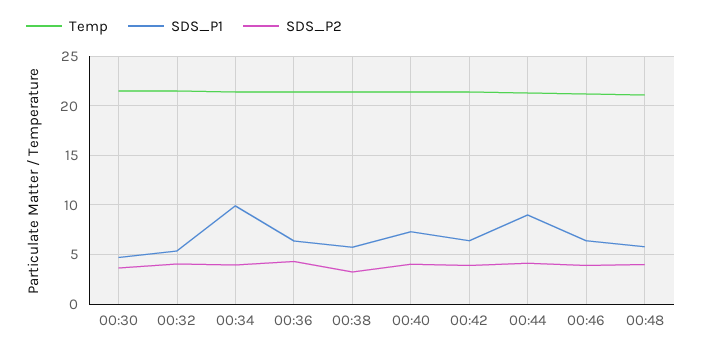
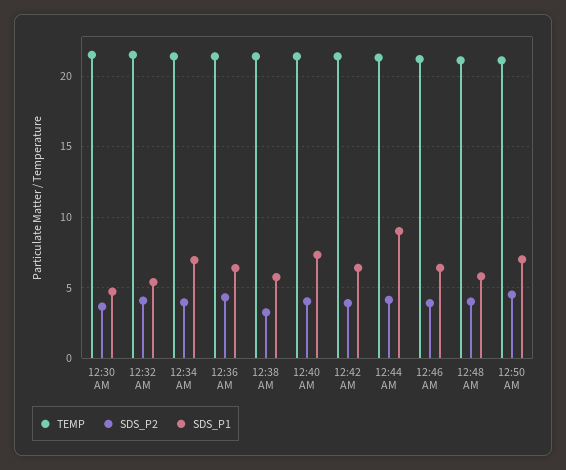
SDS_P1, 00:34: 10 -> 7
Temp, 12:50 AM: none -> 21
SDS_P2, 12:50 AM: none -> 4.5
SDS_P1, 12:50 AM: none -> 7

